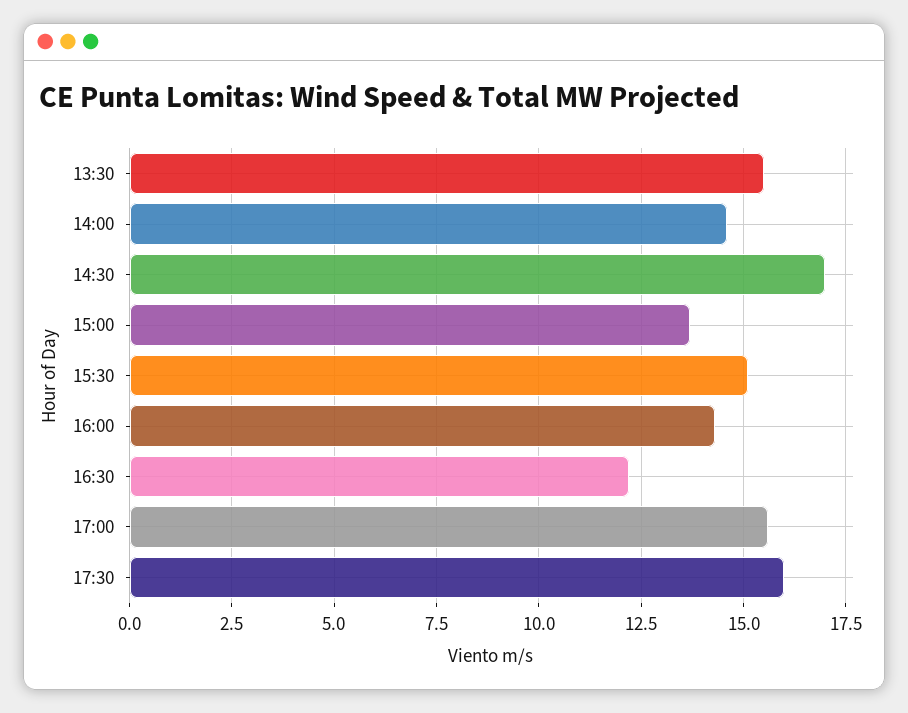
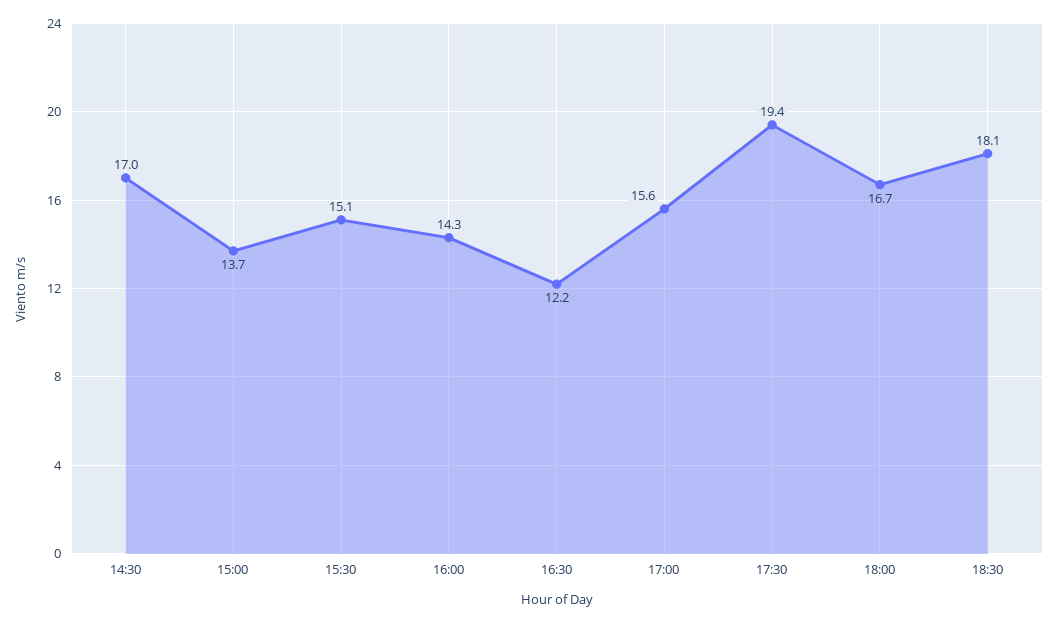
13:30: 15.5 -> none
14:00: 14.5 -> none
17:30: 16 -> 19.4
18:00: none -> 16.7
18:30: none -> 18.1

